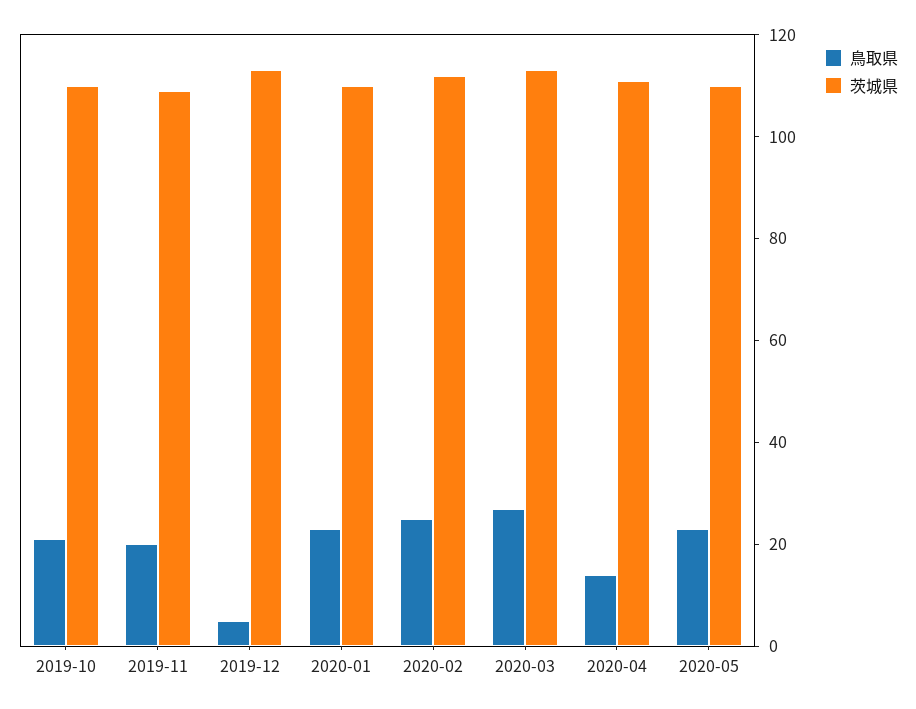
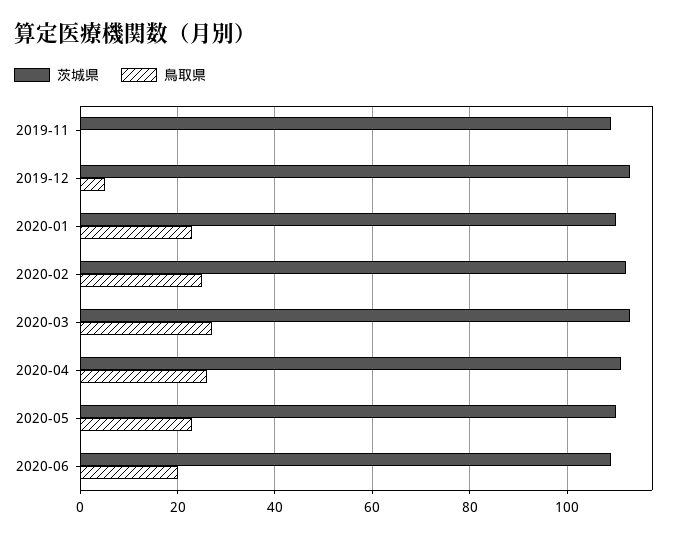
鳥取県, 2019-10: 20 -> none
茨城県, 2019-10: 110 -> none
鳥取県, 2019-11: 20 -> 0
鳥取県, 2020-04: 15 -> 25
茨城県, 2020-06: none -> 110
鳥取県, 2020-06: none -> 20

